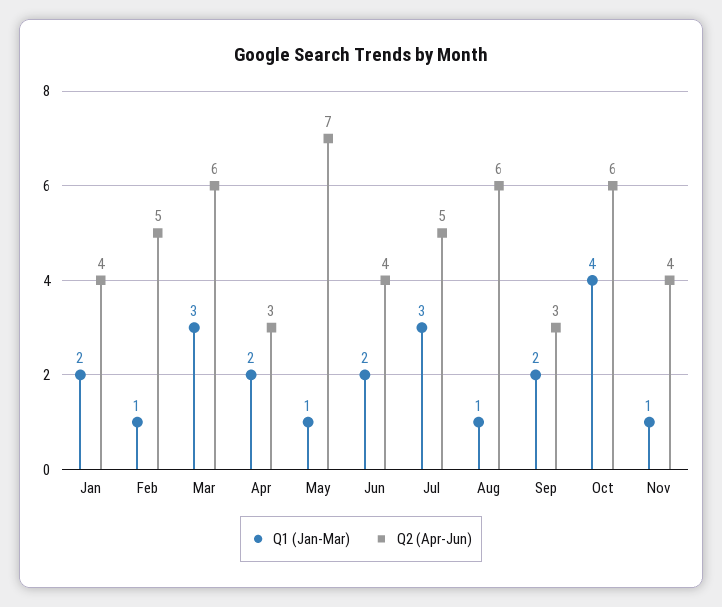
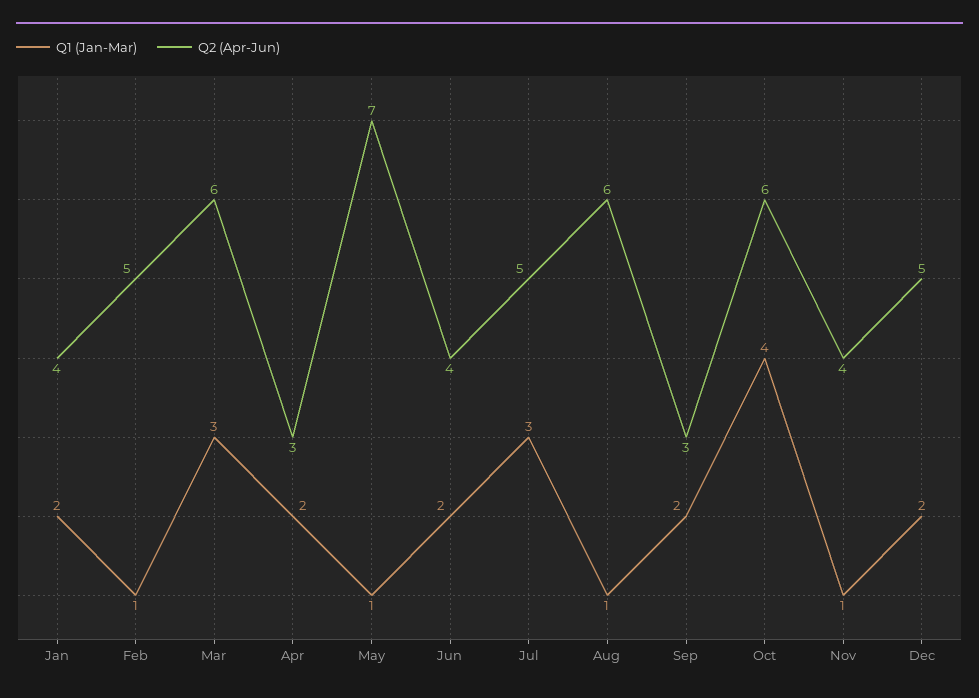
Q1 (Jan-Mar), Dec: none -> 2
Q2 (Apr-Jun), Dec: none -> 5

